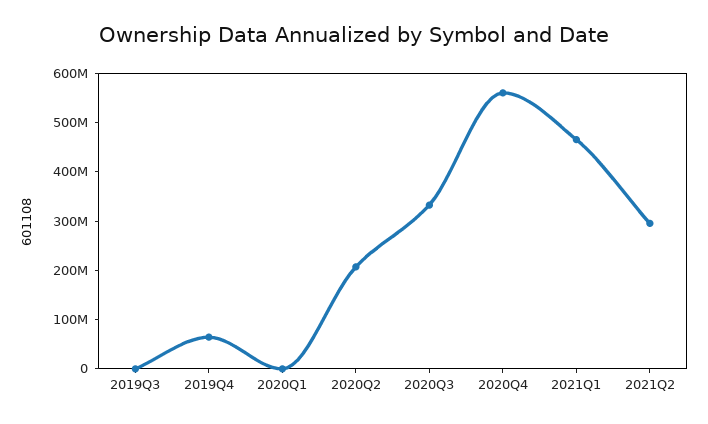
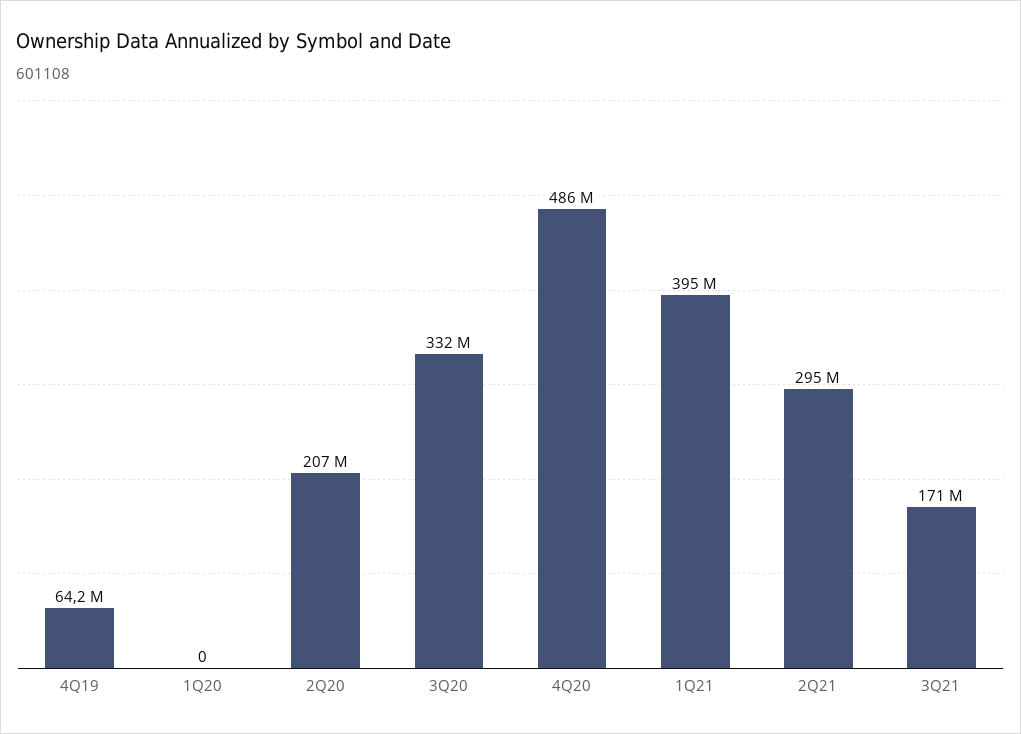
2019Q3: 0 -> none
2020Q4: 560000000 -> 486000000
2021Q1: 460000000 -> 395000000
3Q21: none -> 171000000

